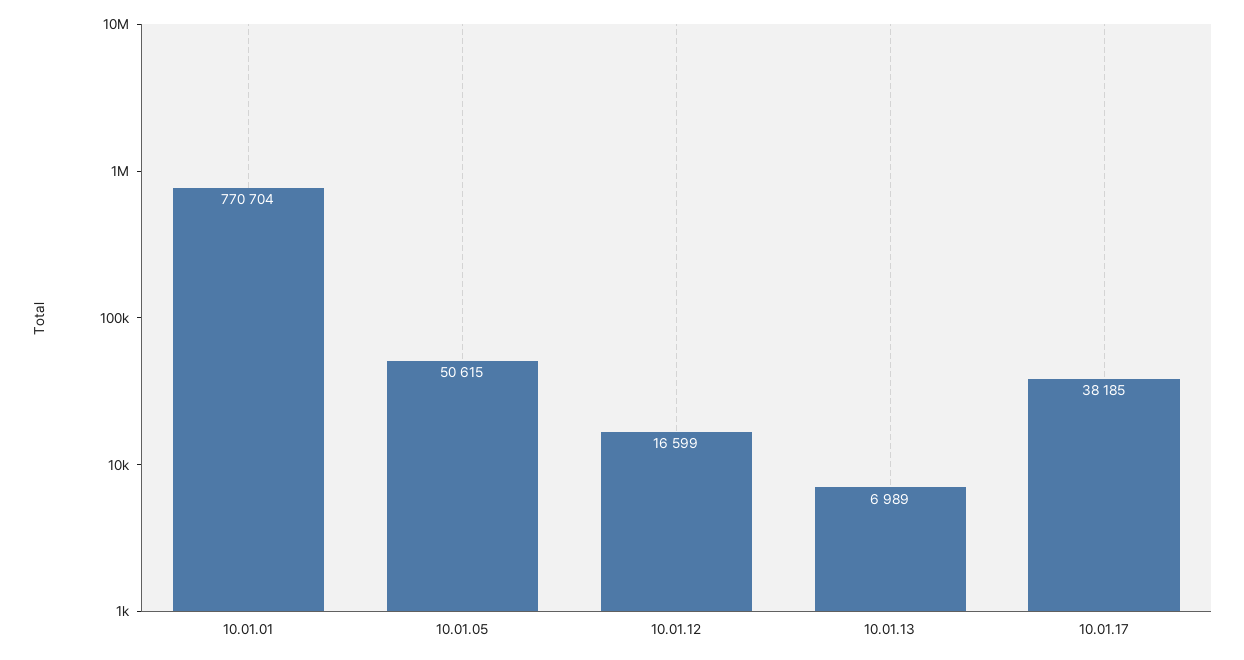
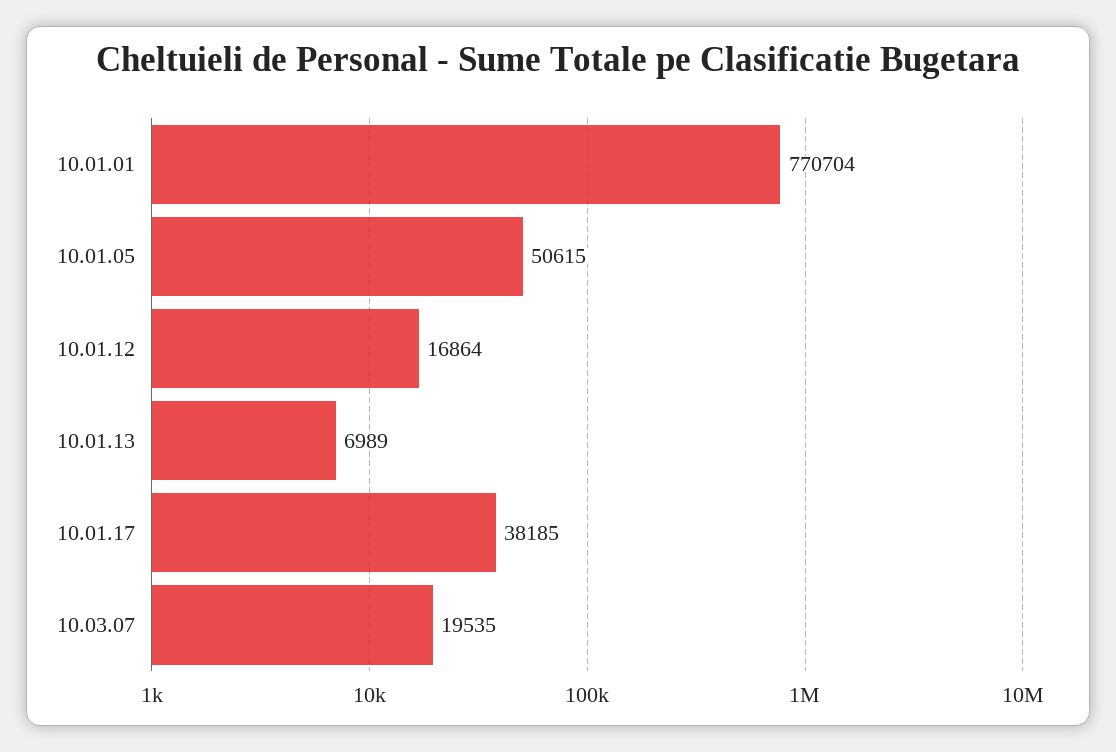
10.01.12: 16599 -> 16864
10.03.07: none -> 19535

